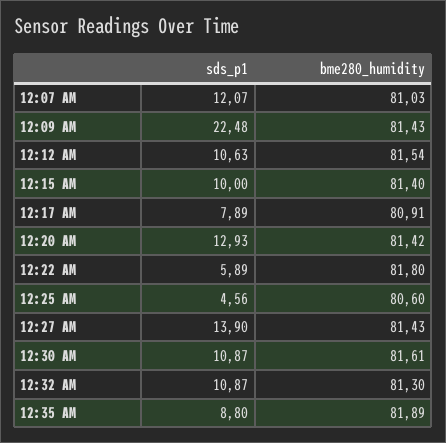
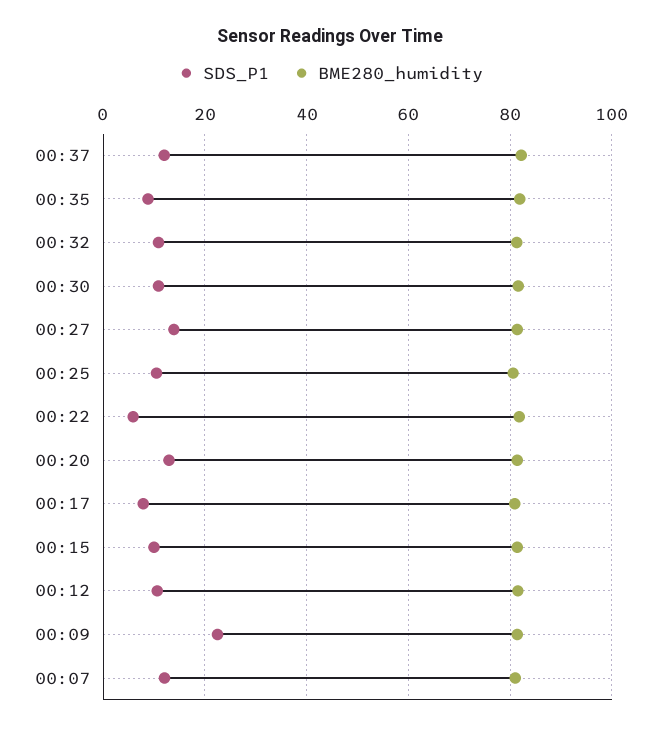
sds_p1, 12:25 AM: 4.56 -> 10
sds_p1, 00:37: none -> 12
bme280_humidity, 00:37: none -> 82

